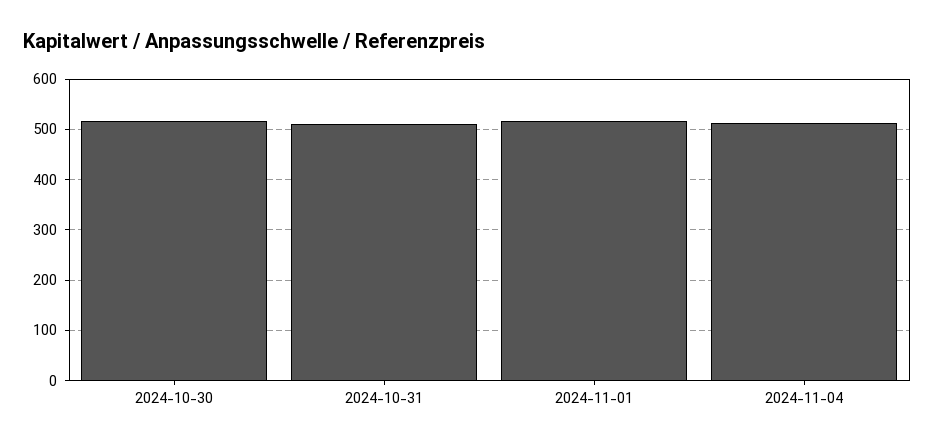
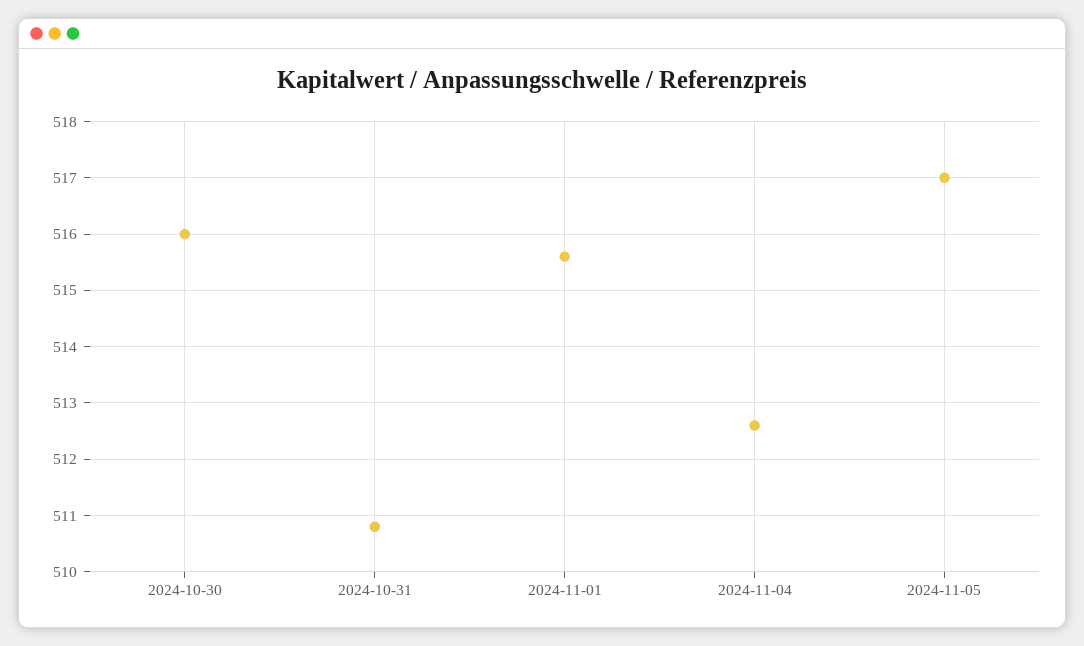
2024-11-05: none -> 517

